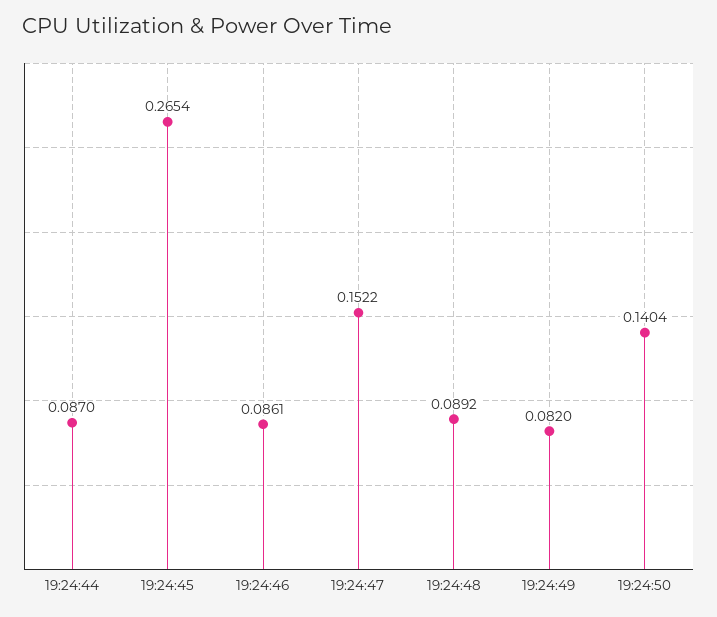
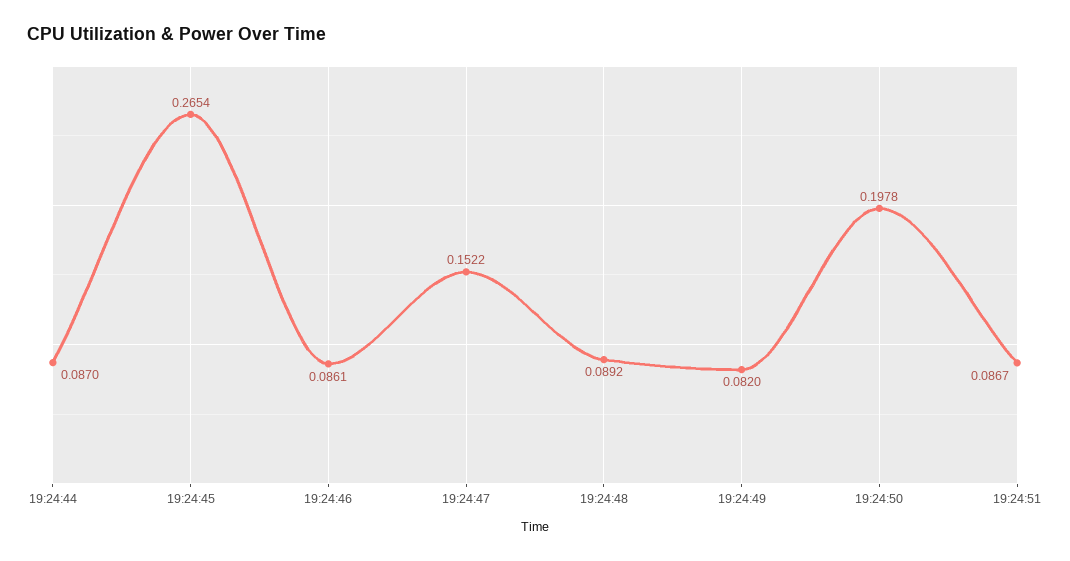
19:24:50: 0.1404 -> 0.1978
19:24:51: none -> 0.0867

